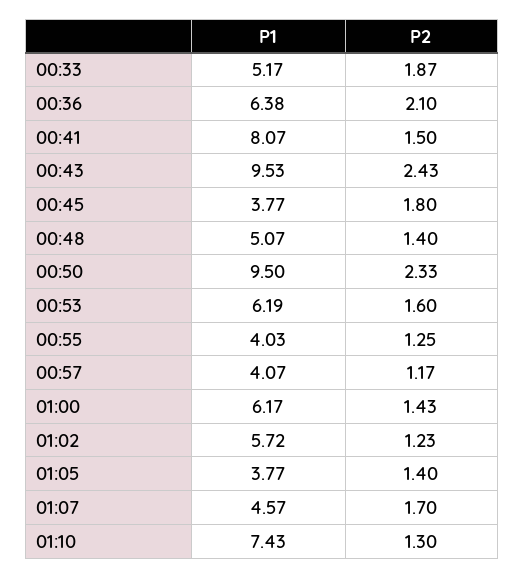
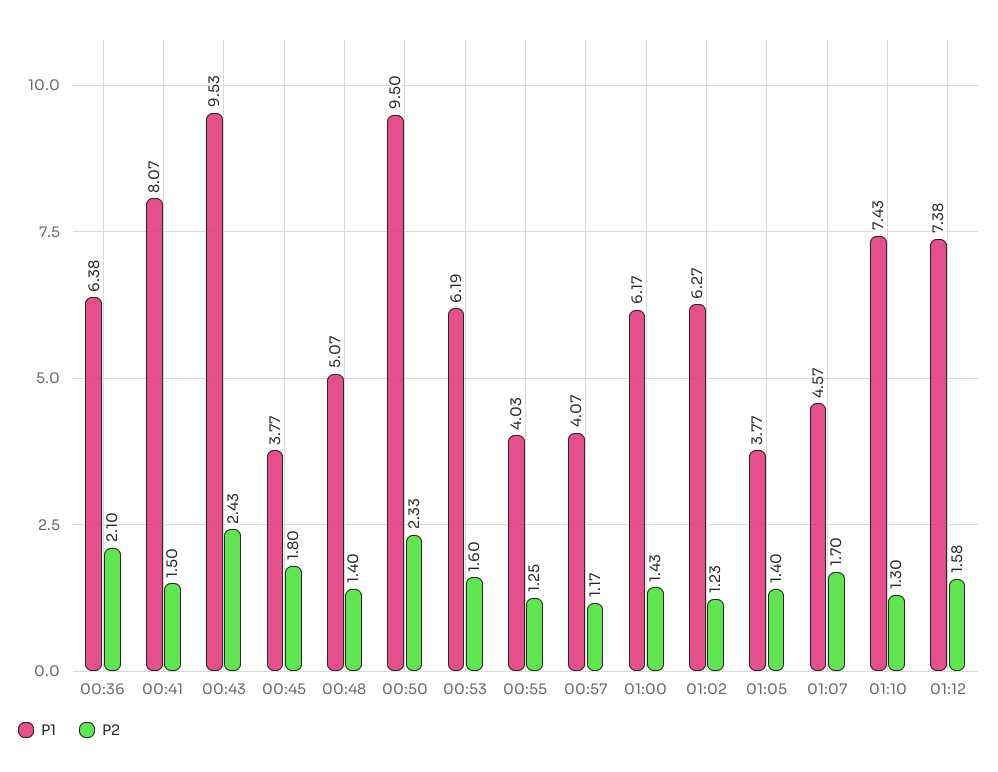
P1, 00:33: 5.17 -> none
P2, 00:33: 1.87 -> none
P1, 01:02: 5.72 -> 6.27
P1, 01:12: none -> 7.38
P2, 01:12: none -> 1.58

